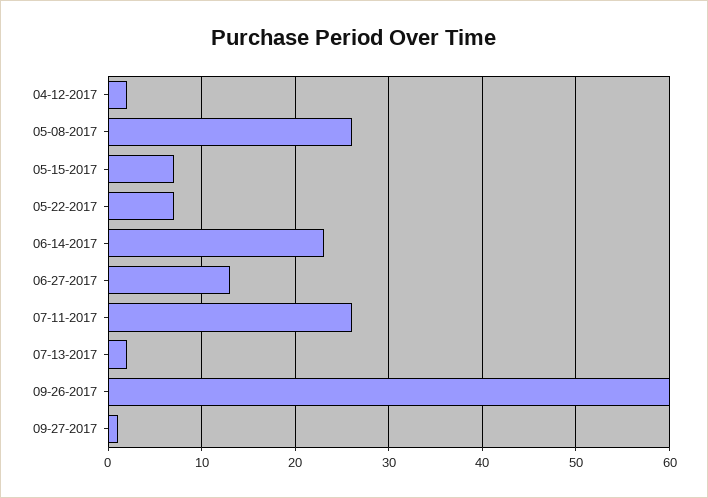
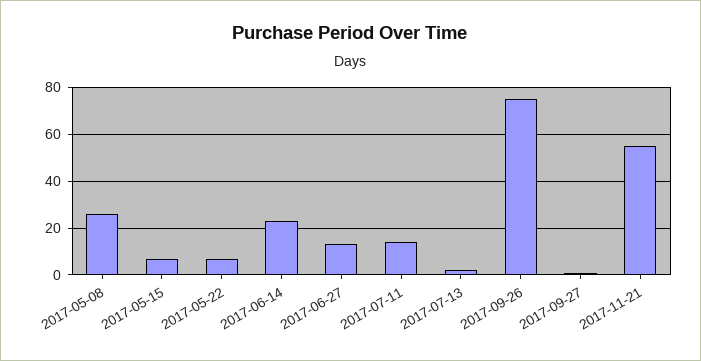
04-12-2017: 2 -> none
07-11-2017: 26 -> 15
09-26-2017: 60 -> 75
2017-11-21: none -> 55

